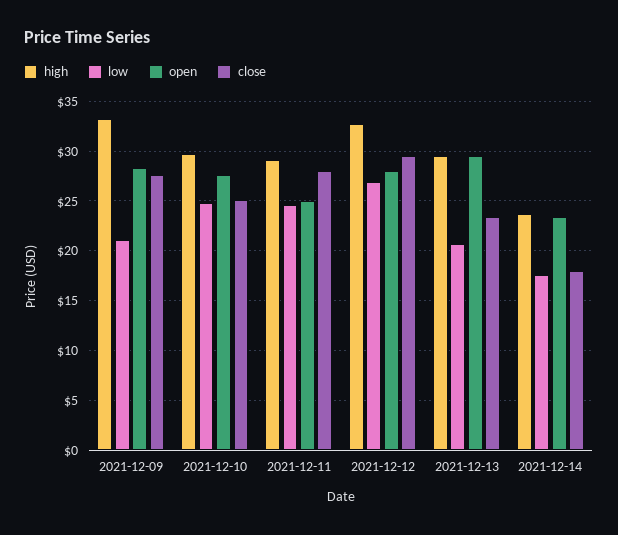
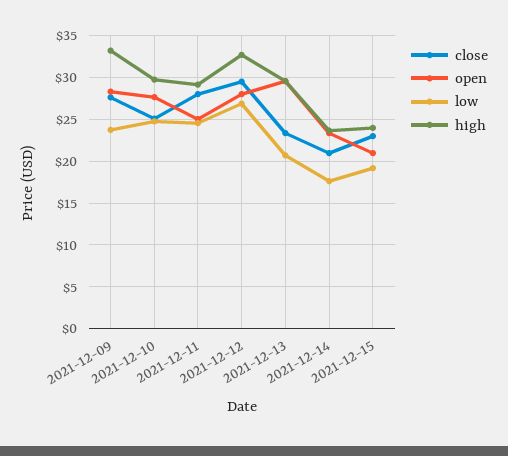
low, 2021-12-09: 21 -> 24
close, 2021-12-14: 18 -> 21
close, 2021-12-15: none -> 23
open, 2021-12-15: none -> 21
low, 2021-12-15: none -> 19
high, 2021-12-15: none -> 24

